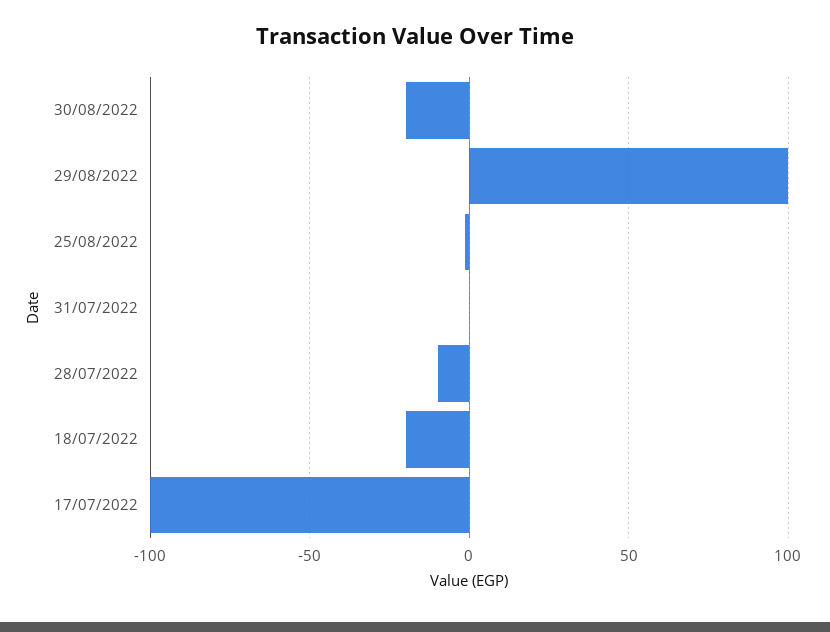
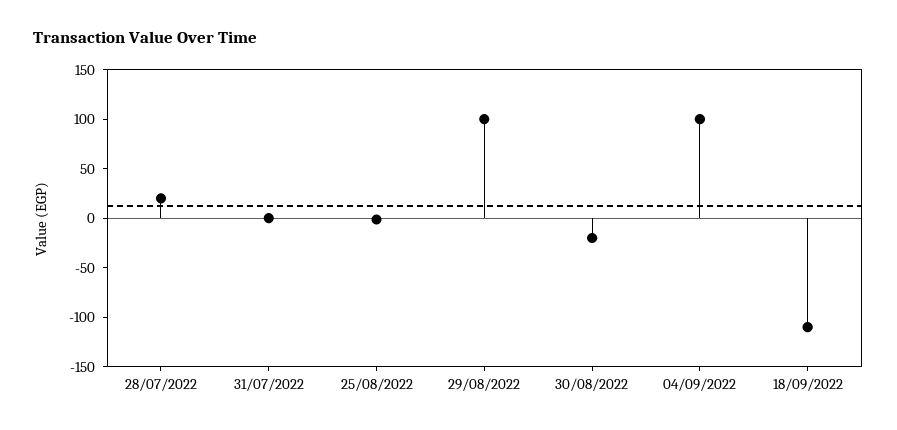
28/07/2022: -10 -> 20
18/07/2022: -20 -> none
17/07/2022: -100 -> none
04/09/2022: none -> 100
18/09/2022: none -> -110

